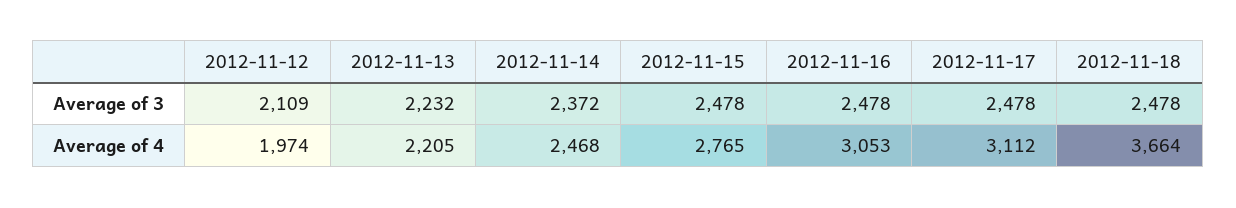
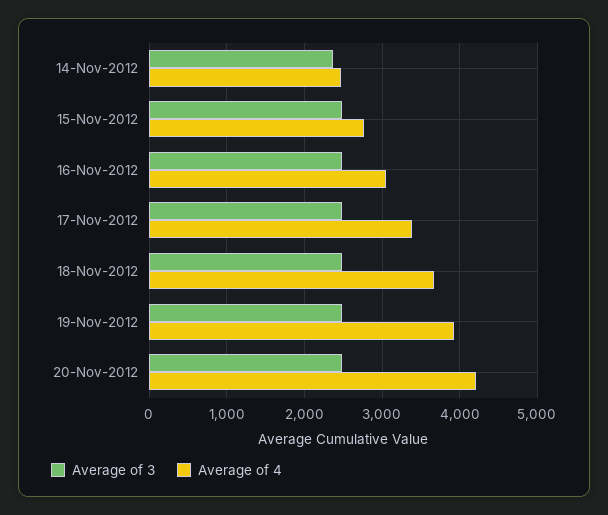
Average of 3, 2012-11-12: 2109 -> none
Average of 3, 2012-11-13: 2232 -> none
Average of 4, 2012-11-12: 1974 -> none
Average of 4, 2012-11-13: 2205 -> none
Average of 4, 2012-11-17: 3112 -> 3400
Average of 3, 19-Nov-2012: none -> 2500
Average of 4, 19-Nov-2012: none -> 3900
Average of 3, 20-Nov-2012: none -> 2500
Average of 4, 20-Nov-2012: none -> 4200

